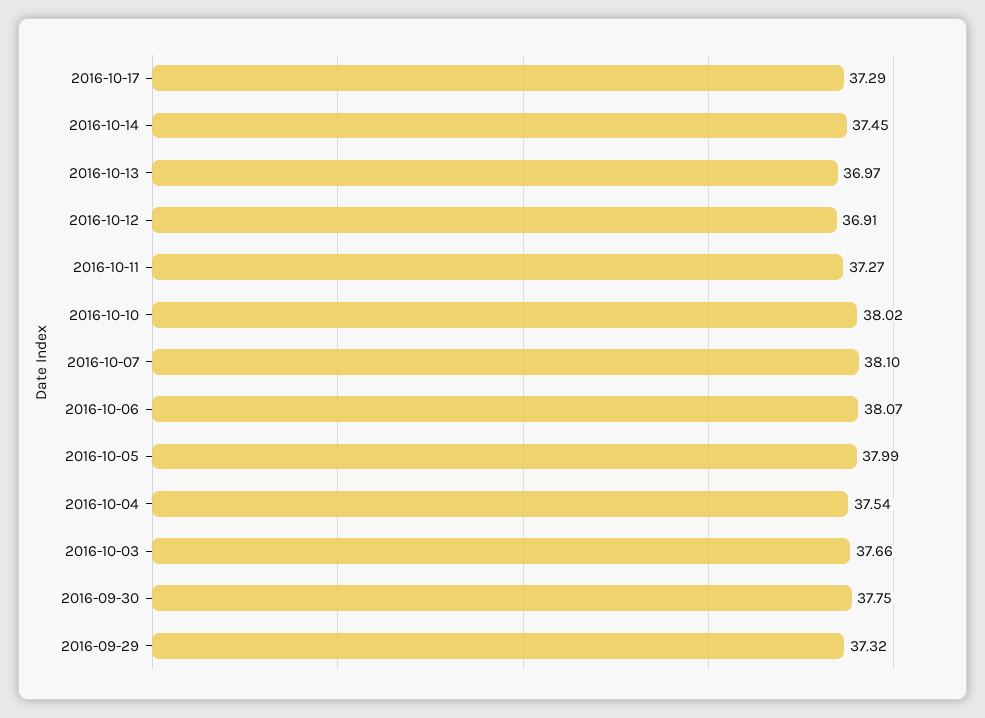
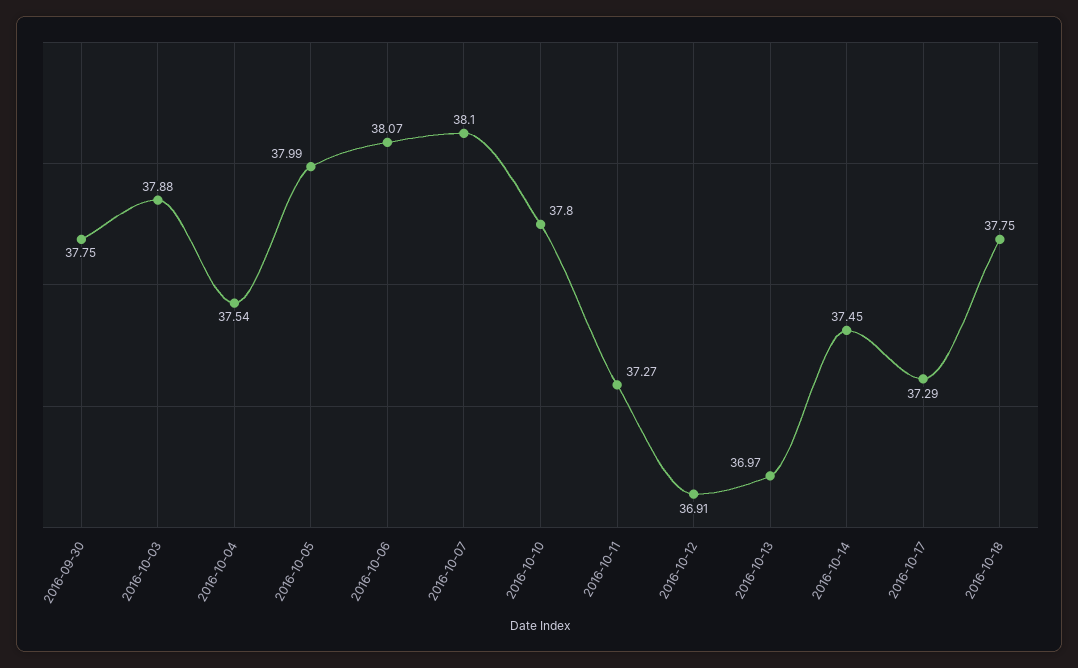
2016-10-10: 38.02 -> 37.8
2016-10-03: 37.66 -> 37.88
2016-09-29: 37.32 -> none
2016-10-18: none -> 37.75

